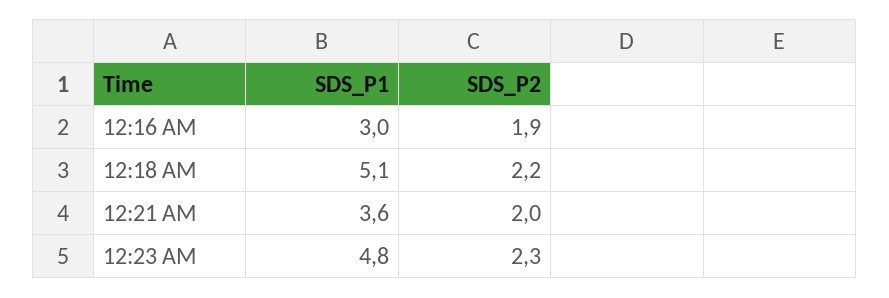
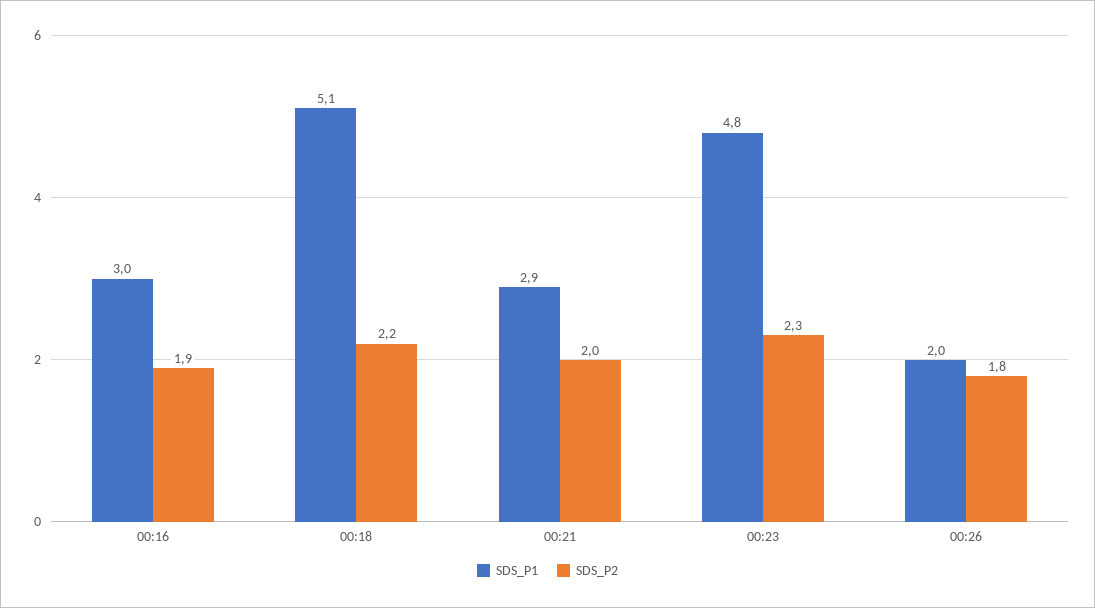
SDS_P1, 12:21 AM: 3.6 -> 2.9
SDS_P1, 00:26: none -> 2
SDS_P2, 00:26: none -> 1.8

